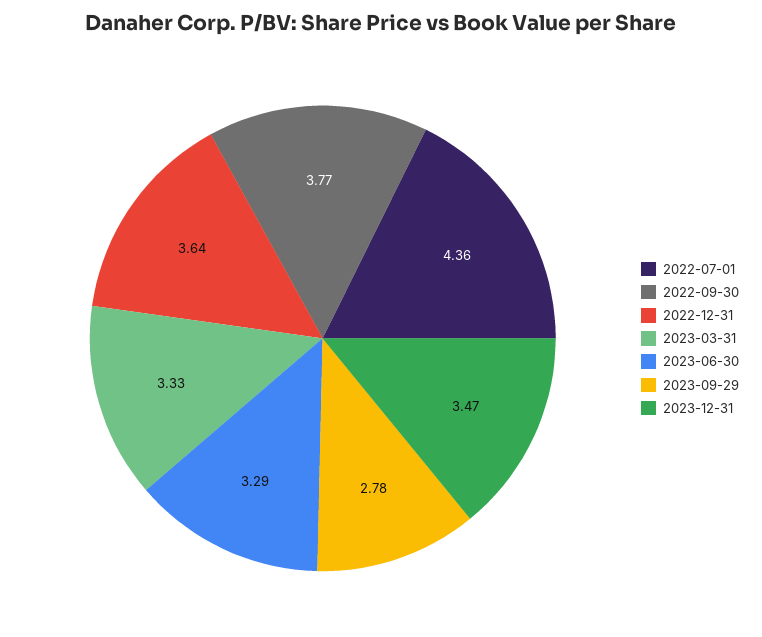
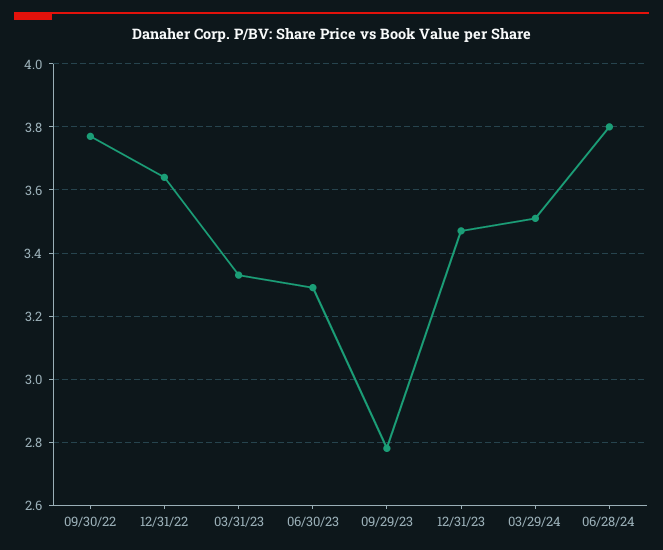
2022-07-01: 4.36 -> none
03/29/24: none -> 3.5
06/28/24: none -> 3.8

